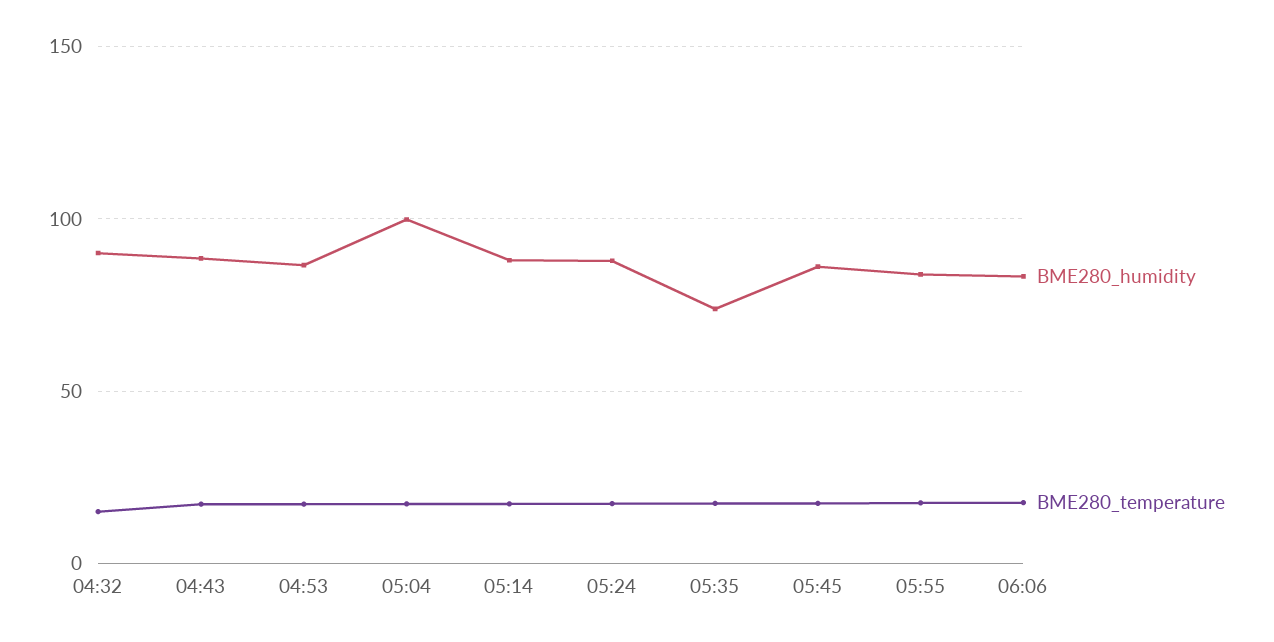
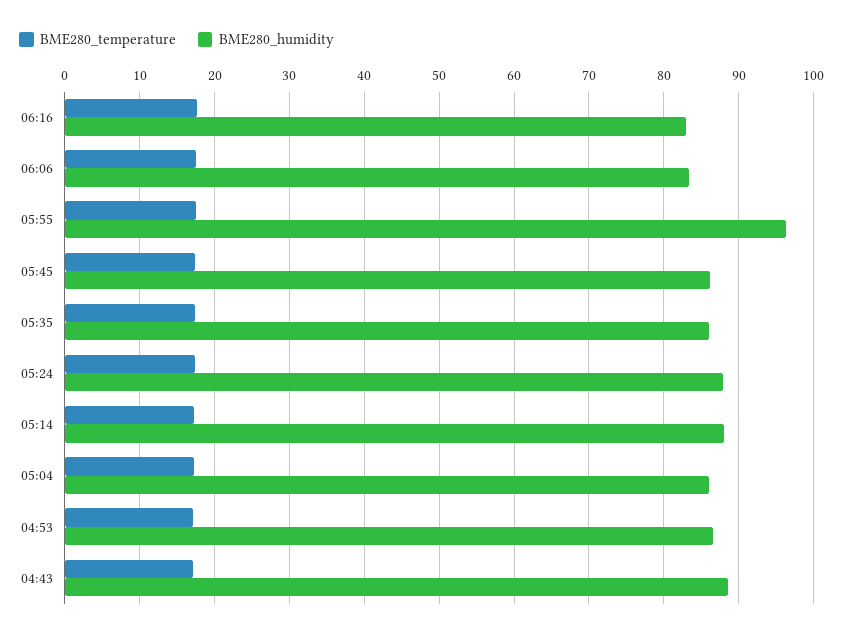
BME280_humidity, 04:32: 90 -> none
BME280_temperature, 04:32: 15 -> none
BME280_humidity, 05:04: 100 -> 86
BME280_humidity, 05:35: 75 -> 86
BME280_humidity, 05:55: 85 -> 96
BME280_temperature, 06:16: none -> 18
BME280_humidity, 06:16: none -> 83

